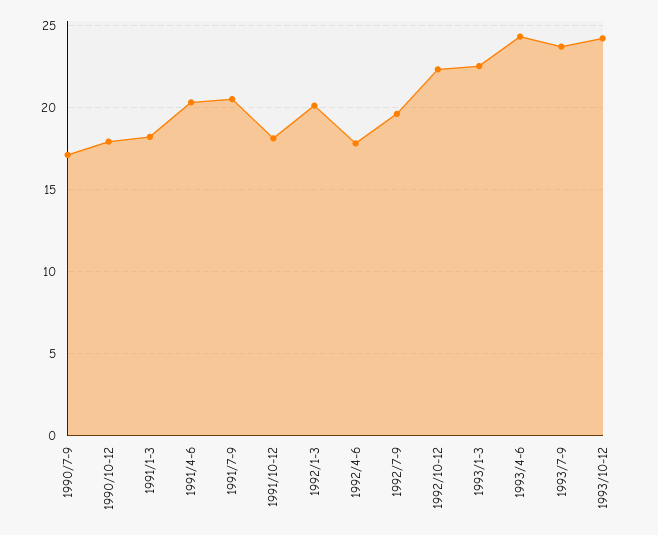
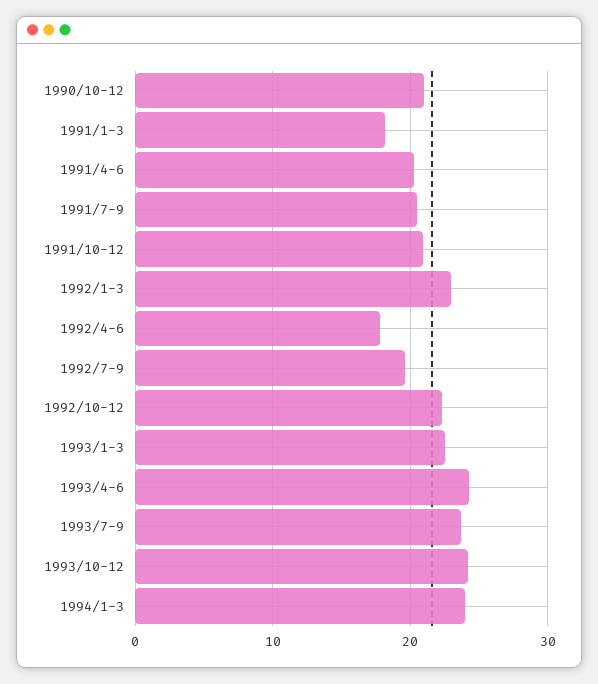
1990/7-9: 17 -> none
1990/10-12: 18 -> 21
1991/10-12: 18 -> 21
1992/1-3: 20 -> 23
1994/1-3: none -> 24

